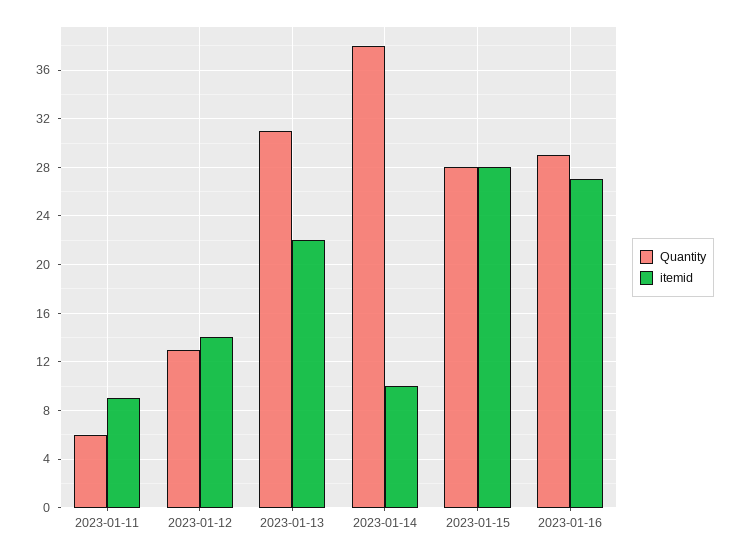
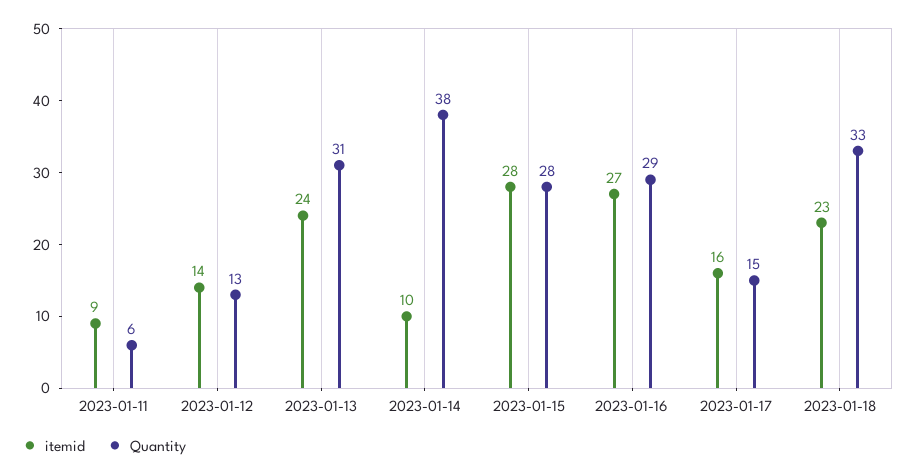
itemid, 2023-01-13: 22 -> 24
itemid, 2023-01-17: none -> 16
Quantity, 2023-01-17: none -> 15
itemid, 2023-01-18: none -> 23
Quantity, 2023-01-18: none -> 33

